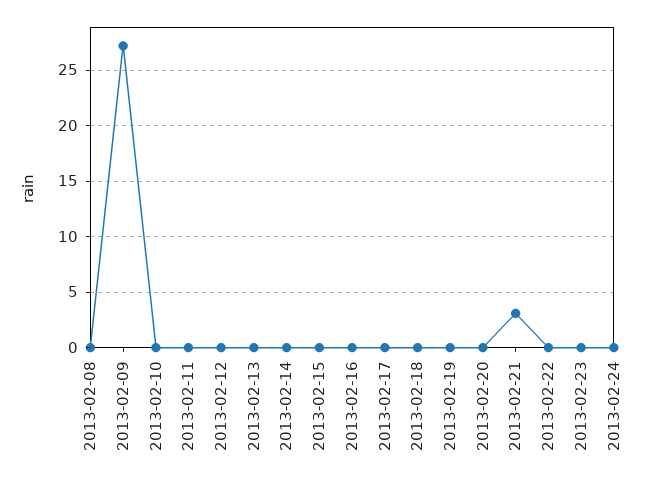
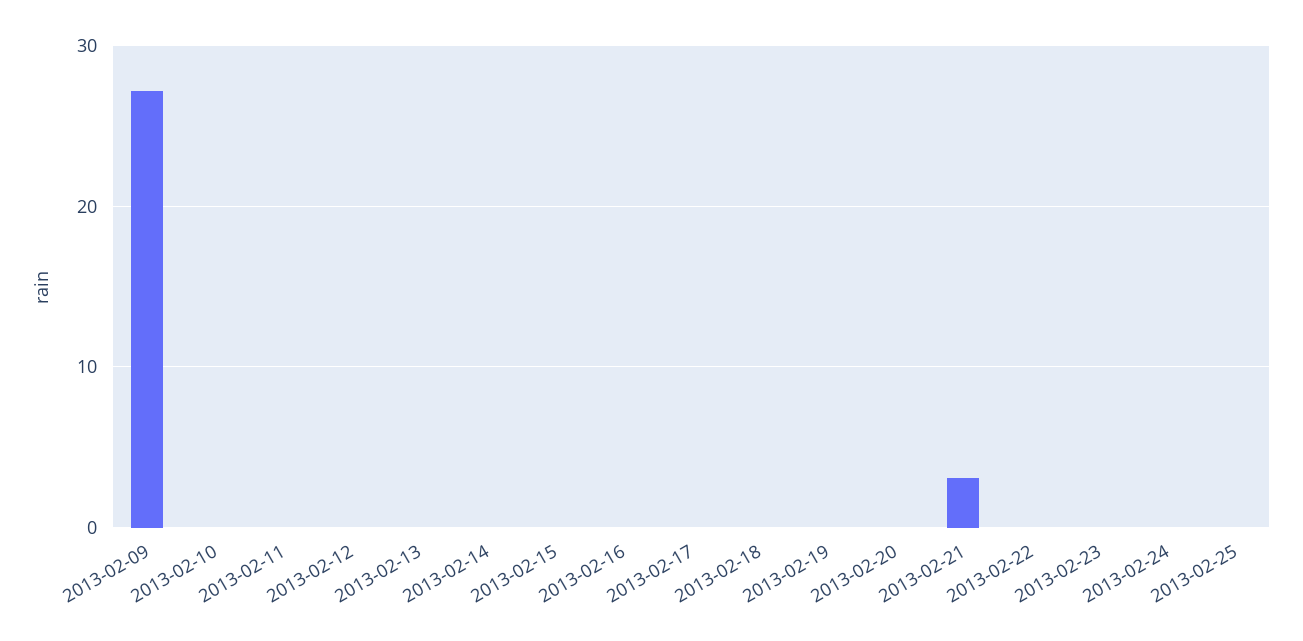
2013-02-08: 0 -> none
2013-02-25: none -> 0

